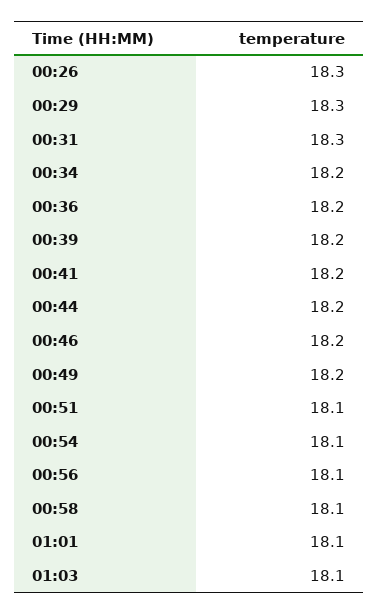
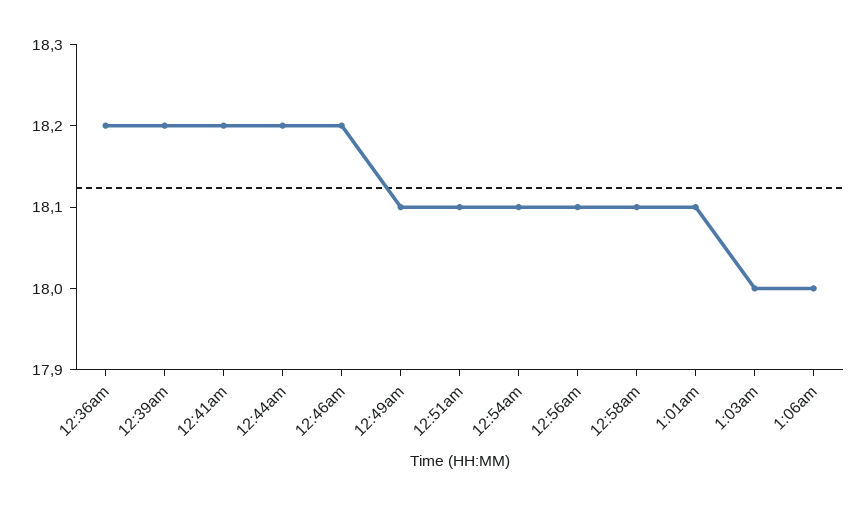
00:26: 18.3 -> none
00:29: 18.3 -> none
00:31: 18.3 -> none
00:34: 18.2 -> none
00:49: 18.2 -> 18.1
01:03: 18.1 -> 18
1:06am: none -> 18

